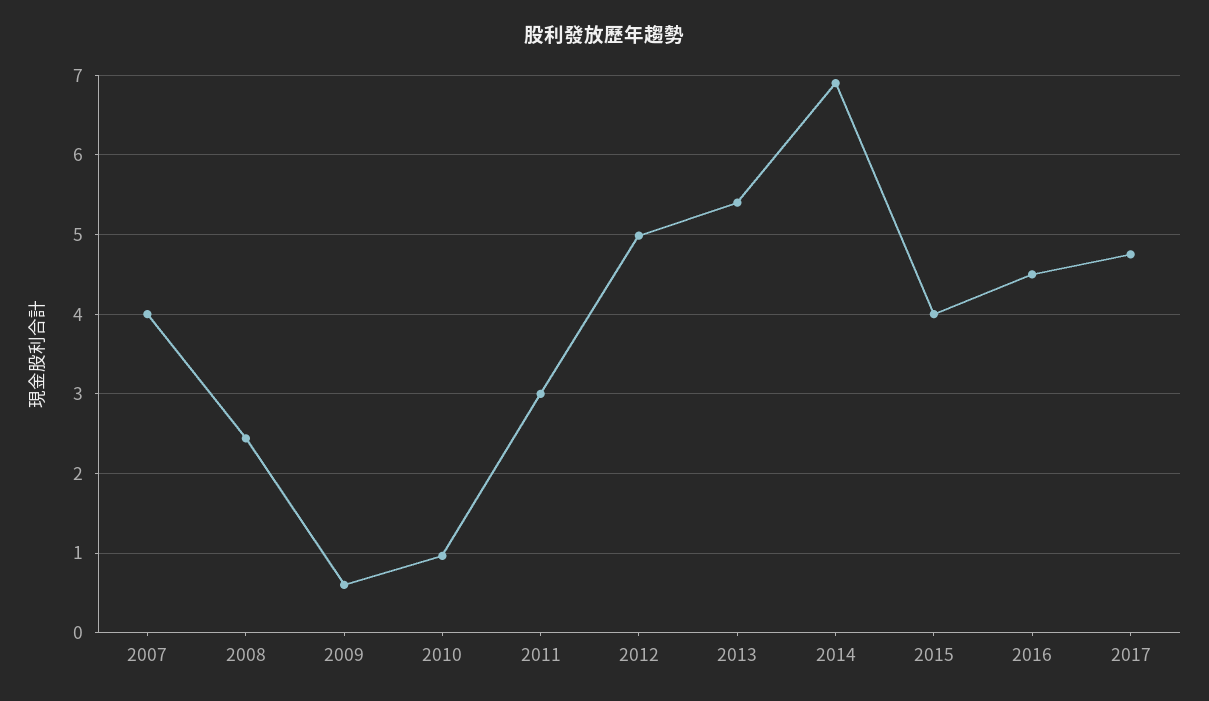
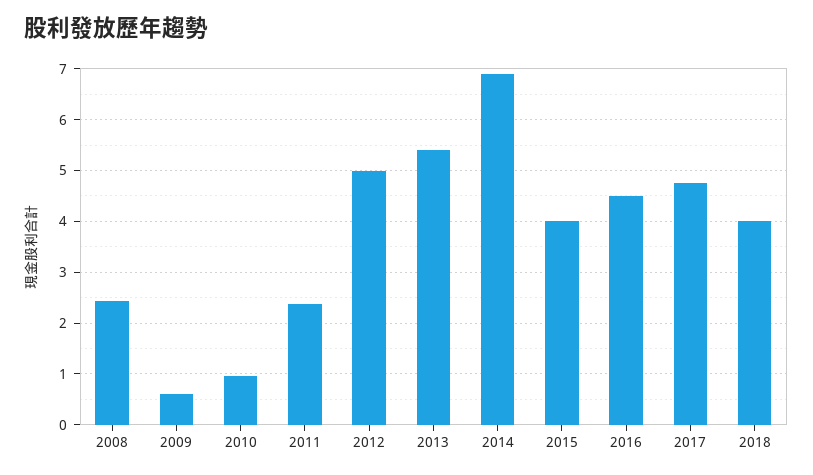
2007: 4 -> none
2011: 3 -> 2.4
2018: none -> 4

